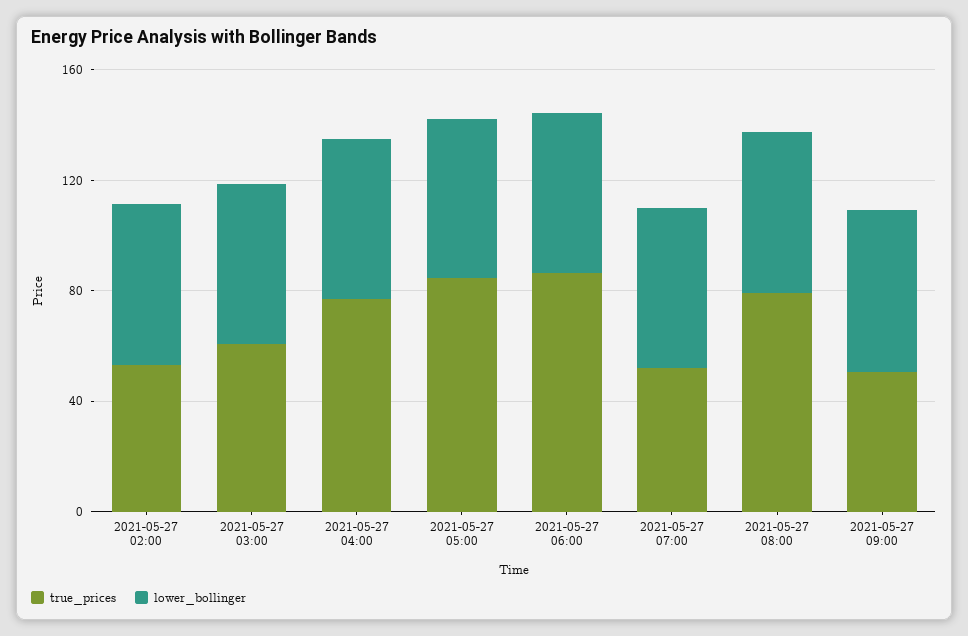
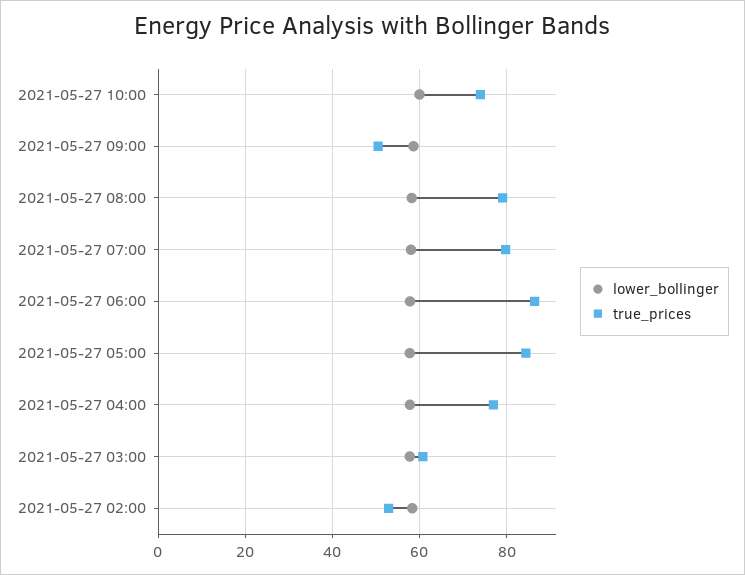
true_prices, 2021-05-27 07:00: 50 -> 80
lower_bollinger, 2021-05-27 10:00: none -> 60
true_prices, 2021-05-27 10:00: none -> 74

